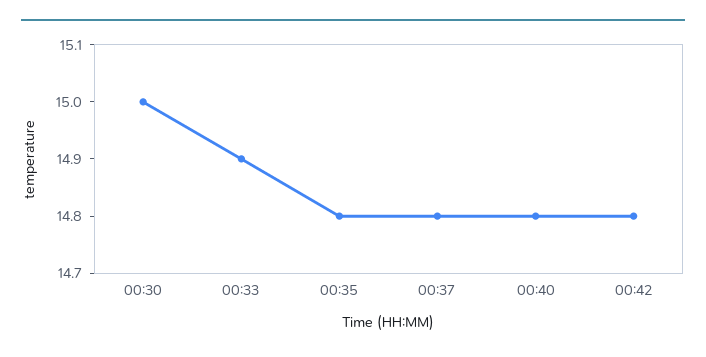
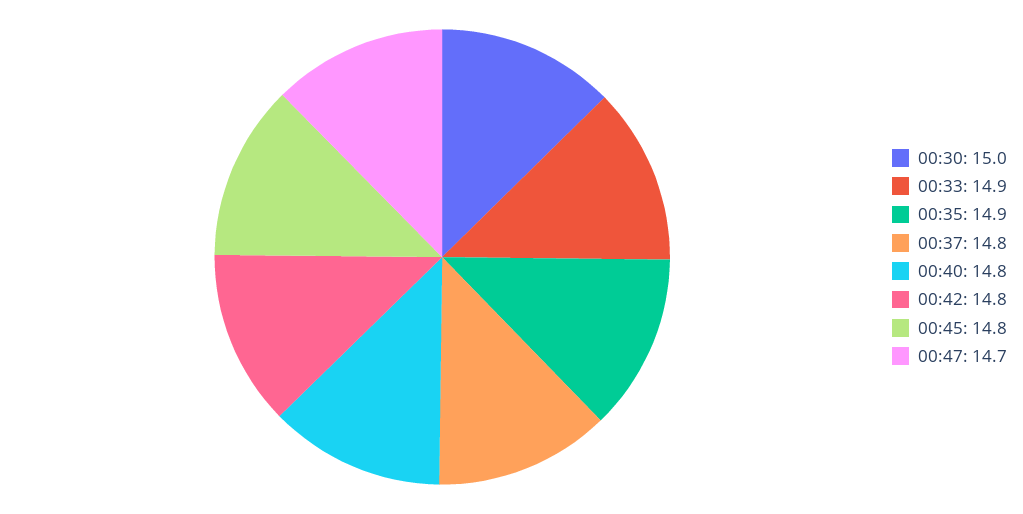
00:35: 14.8 -> 14.9
00:45: none -> 14.8
00:47: none -> 14.7

